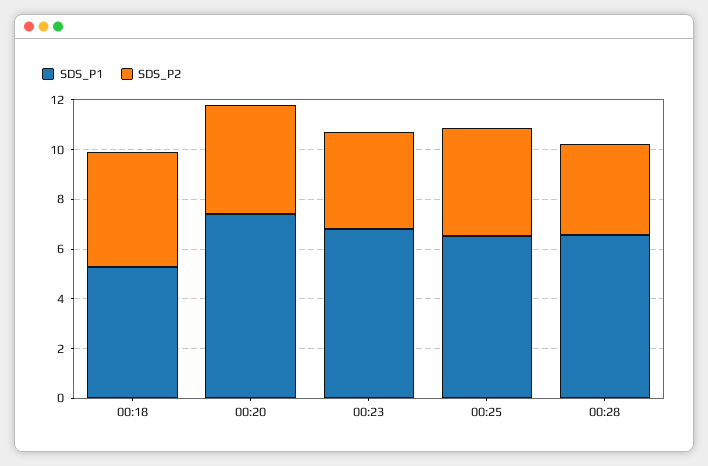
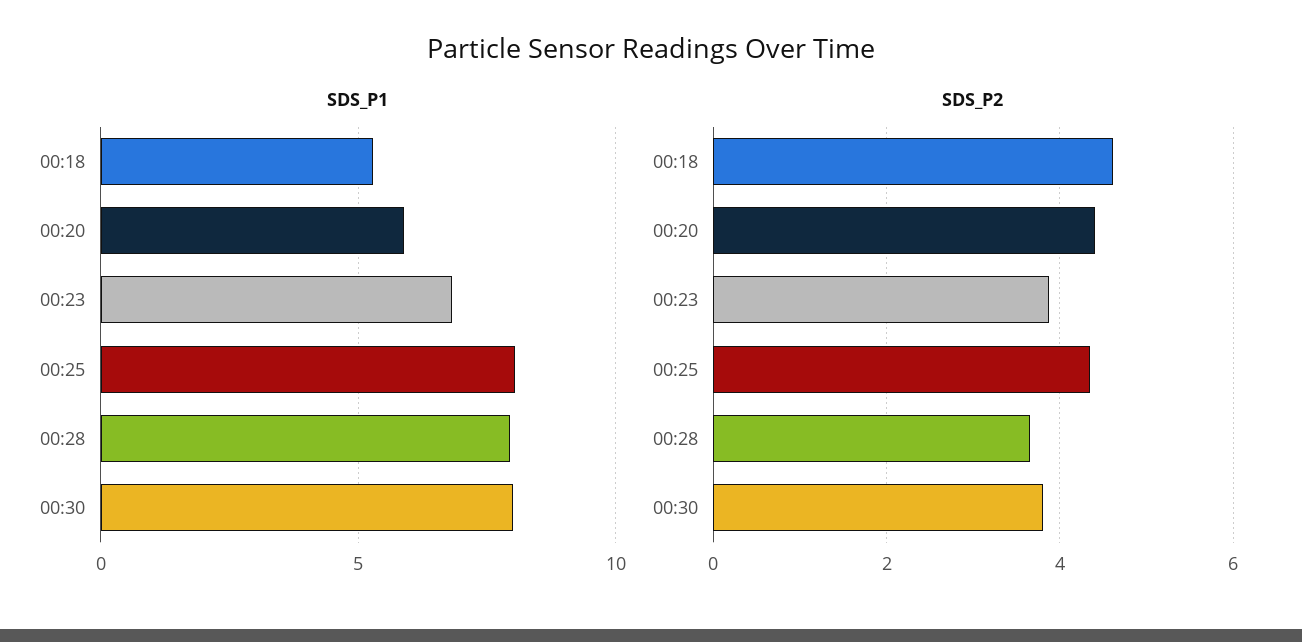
SDS_P1, 00:20: 7.5 -> 6
SDS_P1, 00:25: 6.5 -> 8
SDS_P1, 00:28: 6.5 -> 8
SDS_P1, 00:30: none -> 8
SDS_P2, 00:30: none -> 3.8

